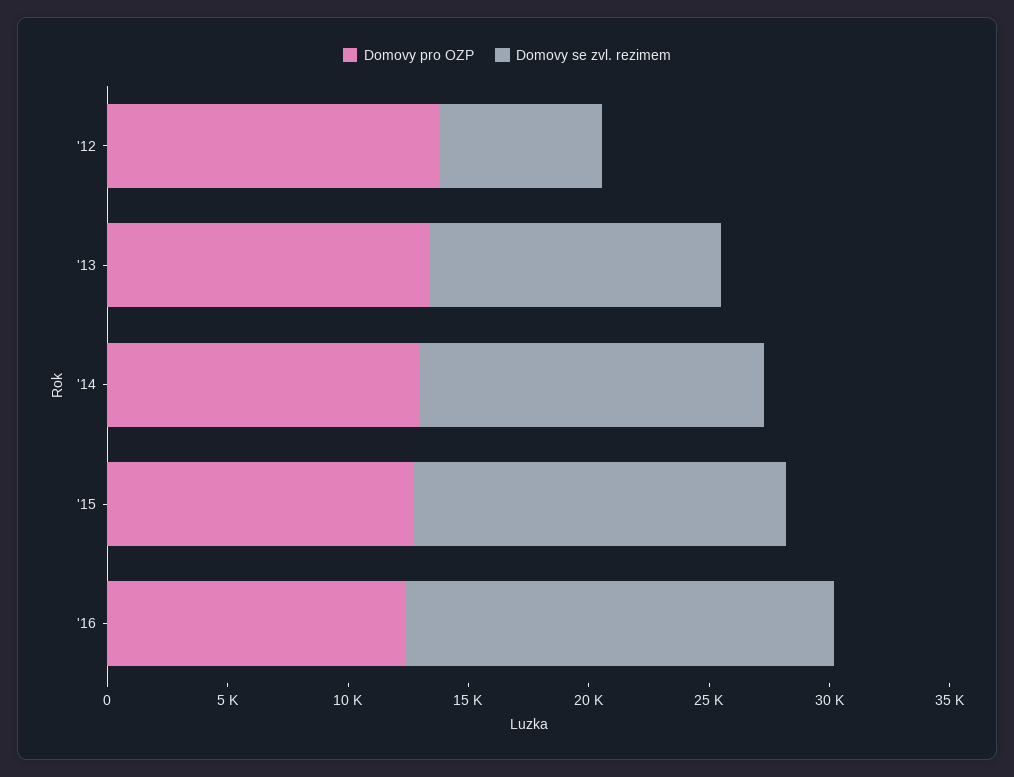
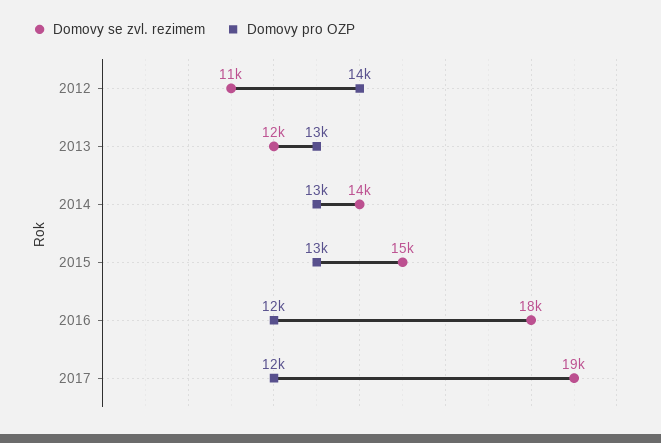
Domovy se zvl. rezimem, '12: 7000 -> 11000
Domovy se zvl. rezimem, 2017: none -> 19000
Domovy pro OZP, 2017: none -> 12000

